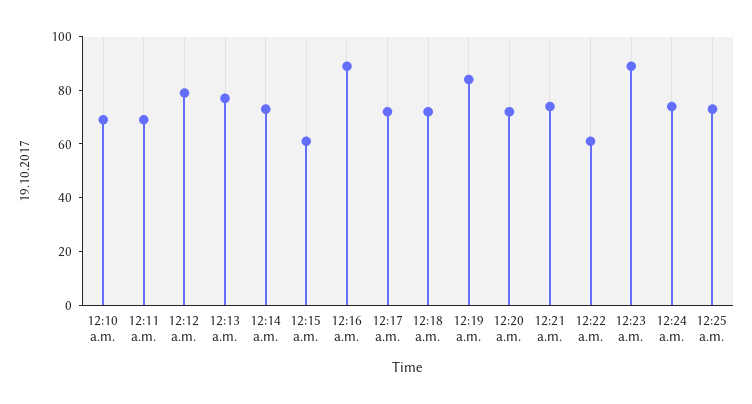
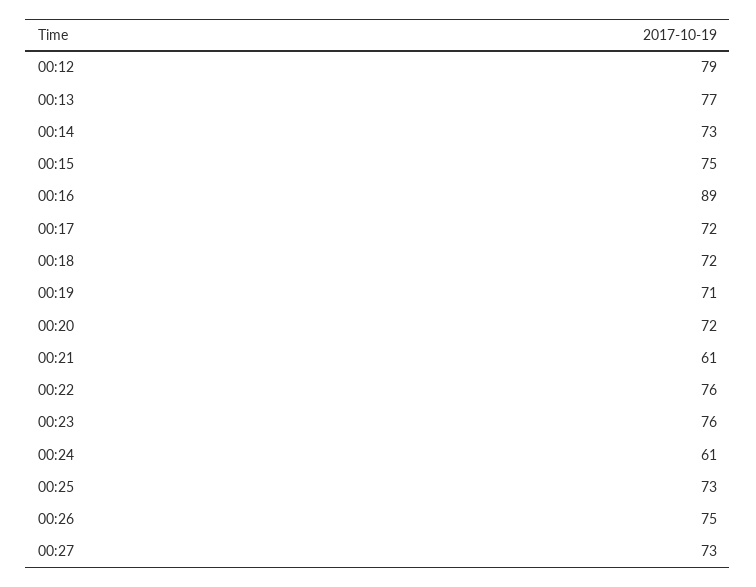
12:10 a.m.: 70 -> none
12:11 a.m.: 70 -> none
12:15 a.m.: 60 -> 75
12:19 a.m.: 85 -> 71
12:21 a.m.: 75 -> 61
12:22 a.m.: 60 -> 76
12:23 a.m.: 90 -> 76
12:24 a.m.: 75 -> 61
00:26: none -> 75
00:27: none -> 73

